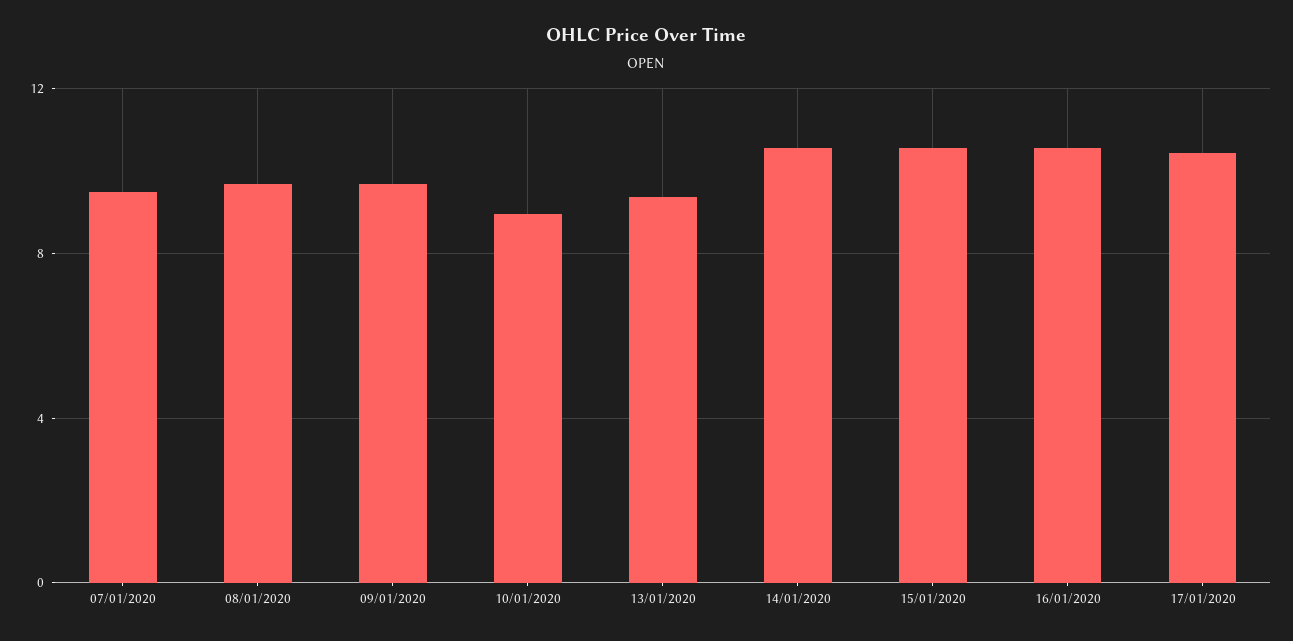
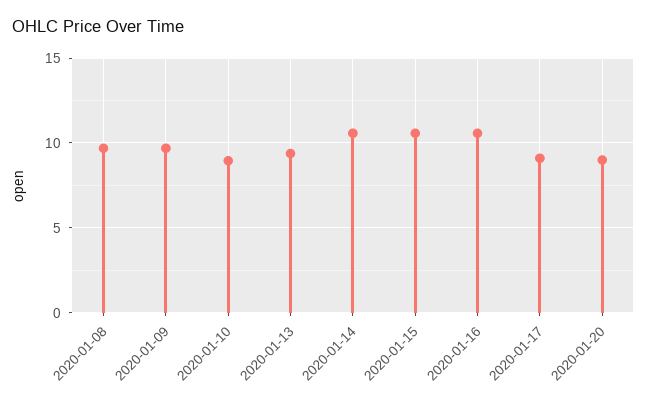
07/01/2020: 9.5 -> none
17/01/2020: 10.5 -> 9
2020-01-20: none -> 9

